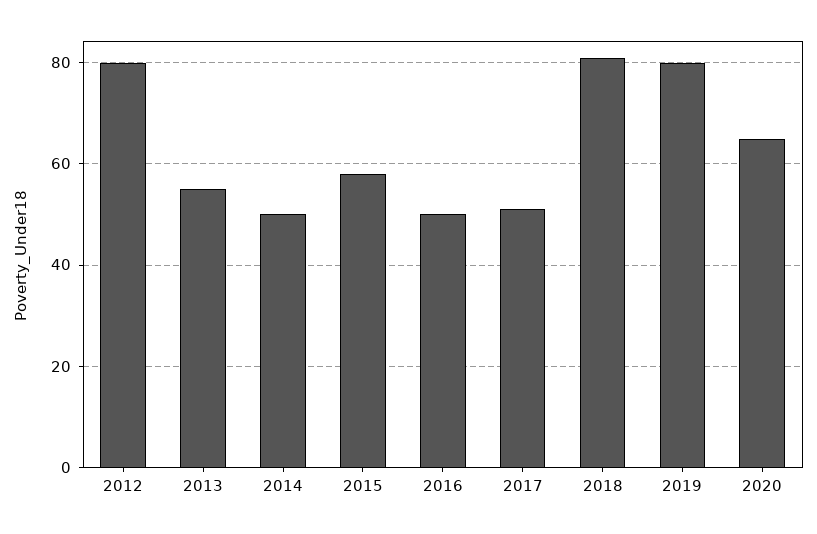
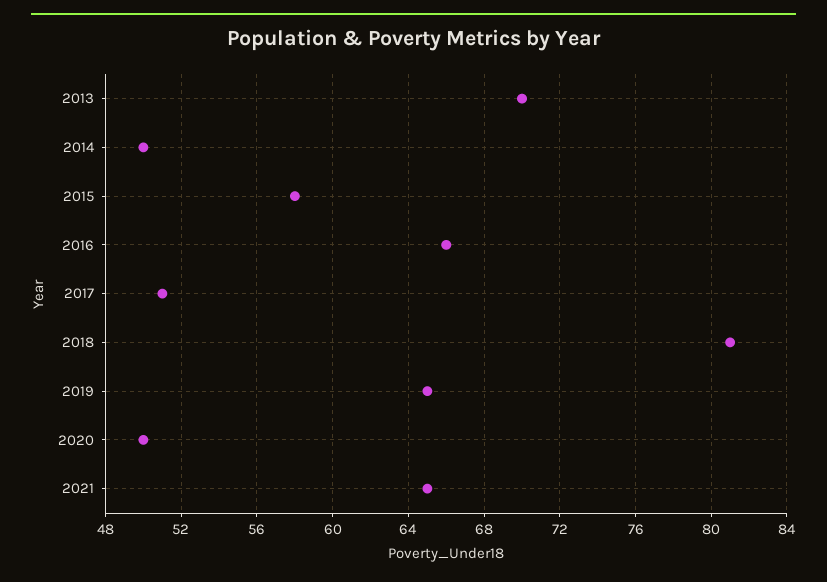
2012: 80 -> none
2013: 55 -> 70
2016: 50 -> 66
2019: 80 -> 65
2020: 65 -> 50
2021: none -> 65

